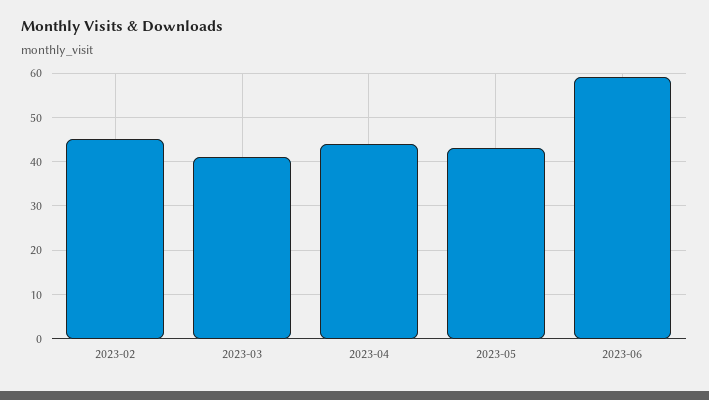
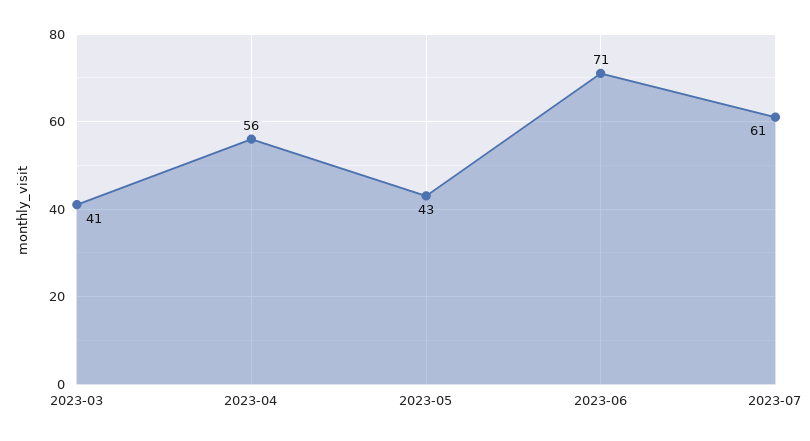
2023-02: 45 -> none
2023-04: 45 -> 56
2023-06: 60 -> 71
2023-07: none -> 61

